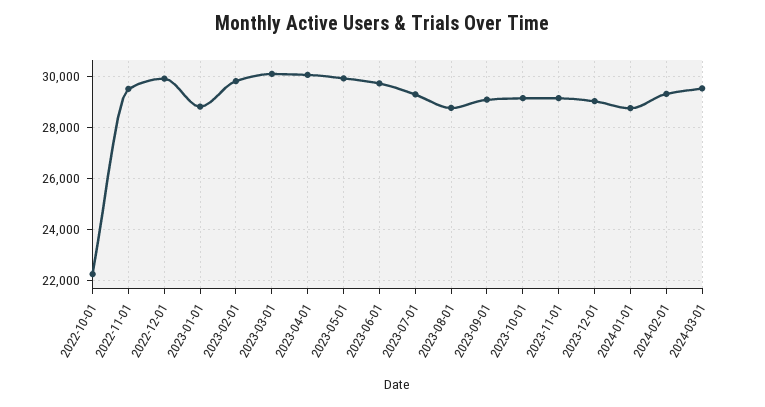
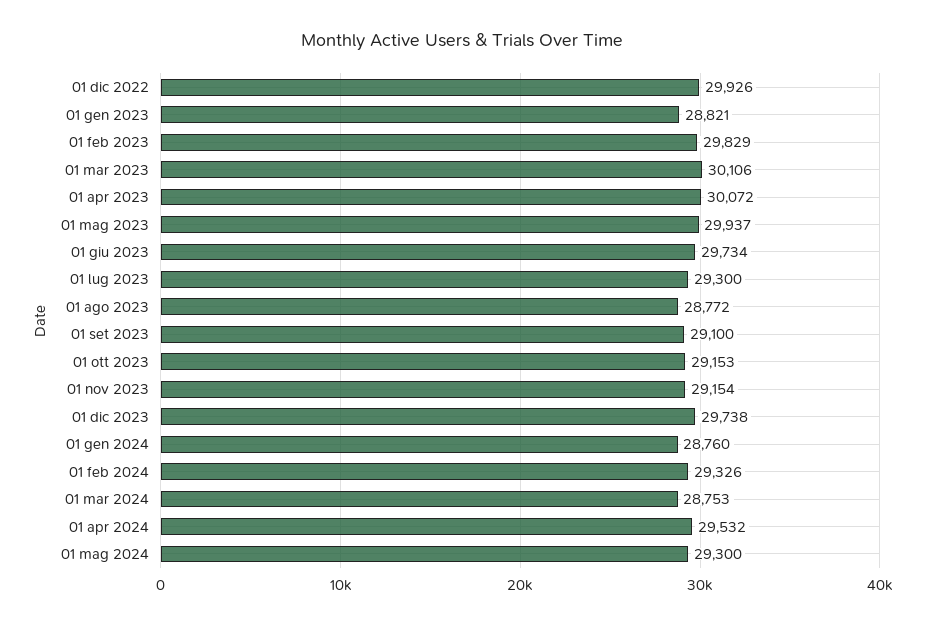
2022-10-01: 22250 -> none
2022-11-01: 29500 -> none
2023-12-01: 29000 -> 29738
2024-03-01: 29500 -> 28753
01 apr 2024: none -> 29532
01 mag 2024: none -> 29300

